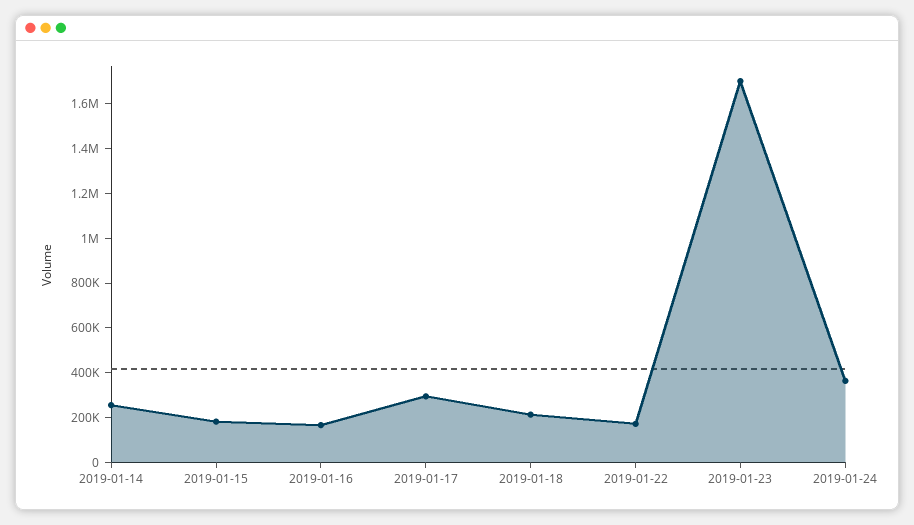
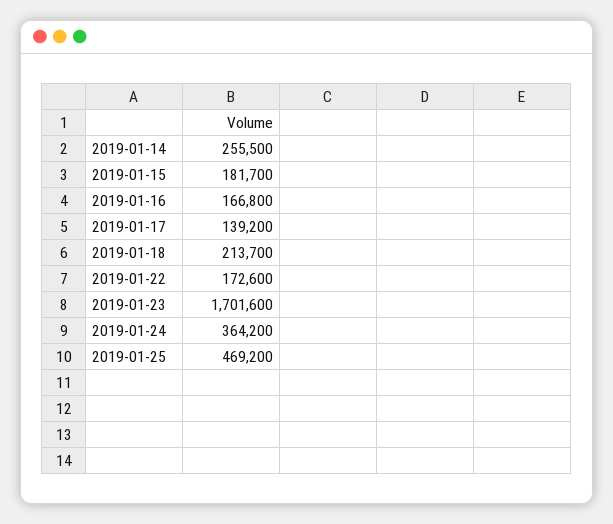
2019-01-17: 300000 -> 139200
2019-01-25: none -> 469200

